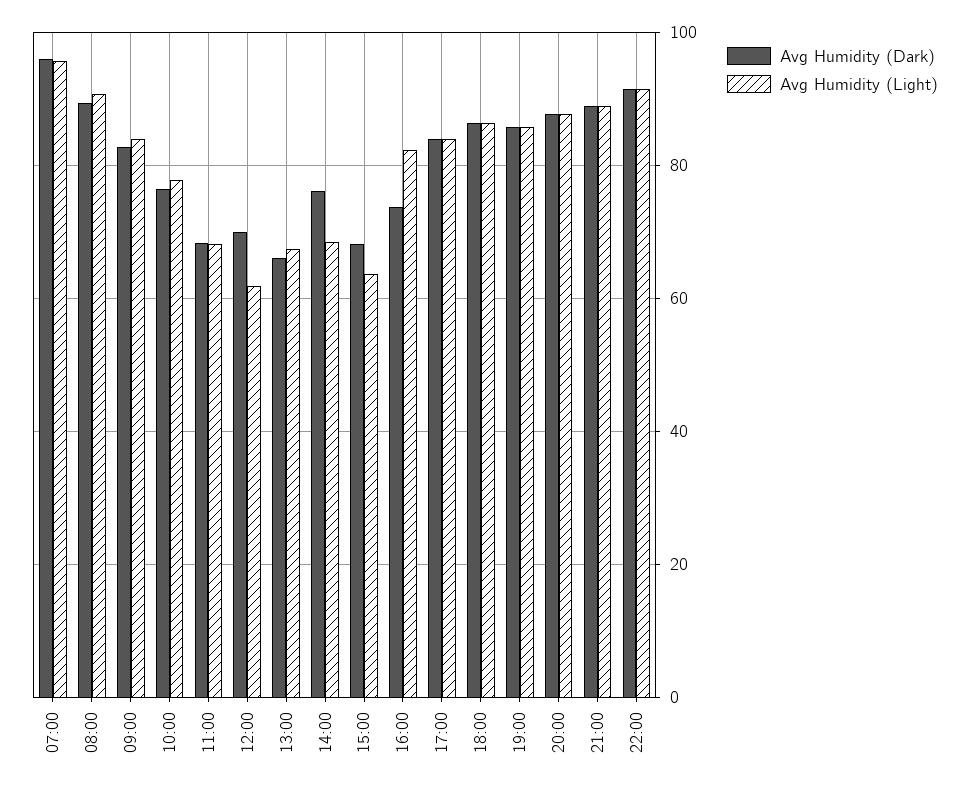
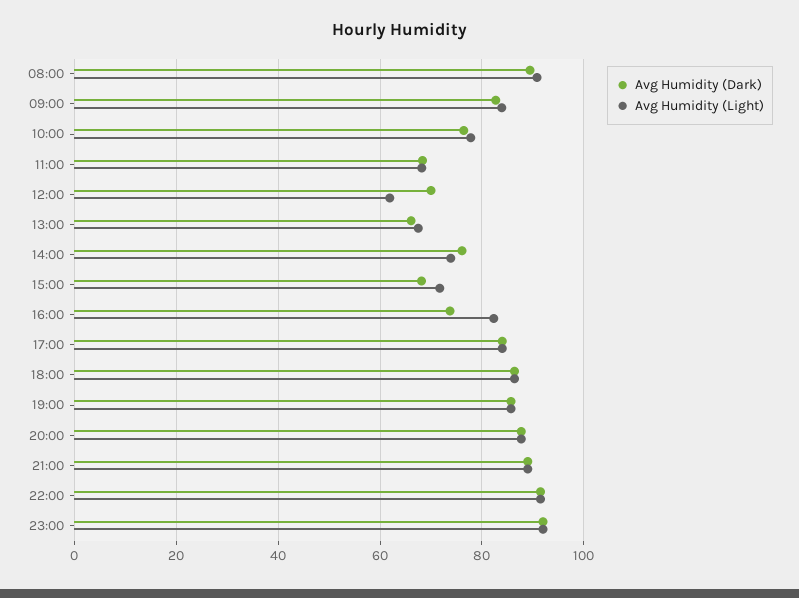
Avg Humidity (Dark), 07:00: 96 -> none
Avg Humidity (Light), 07:00: 96 -> none
Avg Humidity (Light), 14:00: 68 -> 74
Avg Humidity (Light), 15:00: 64 -> 72
Avg Humidity (Dark), 23:00: none -> 92
Avg Humidity (Light), 23:00: none -> 92

